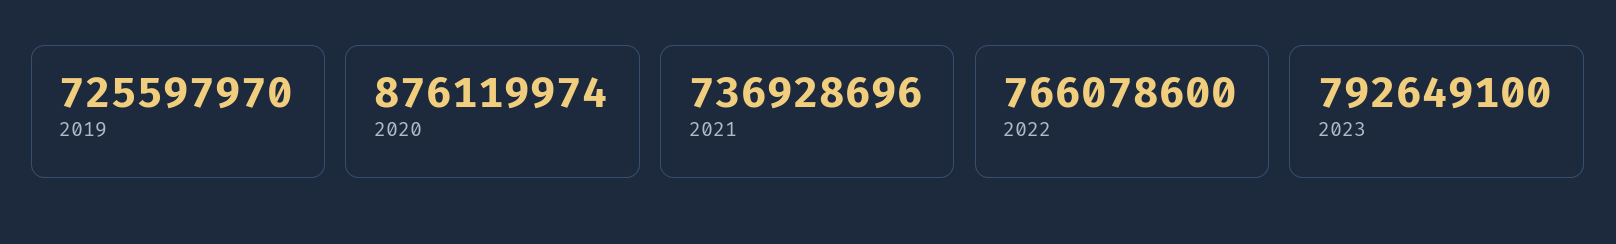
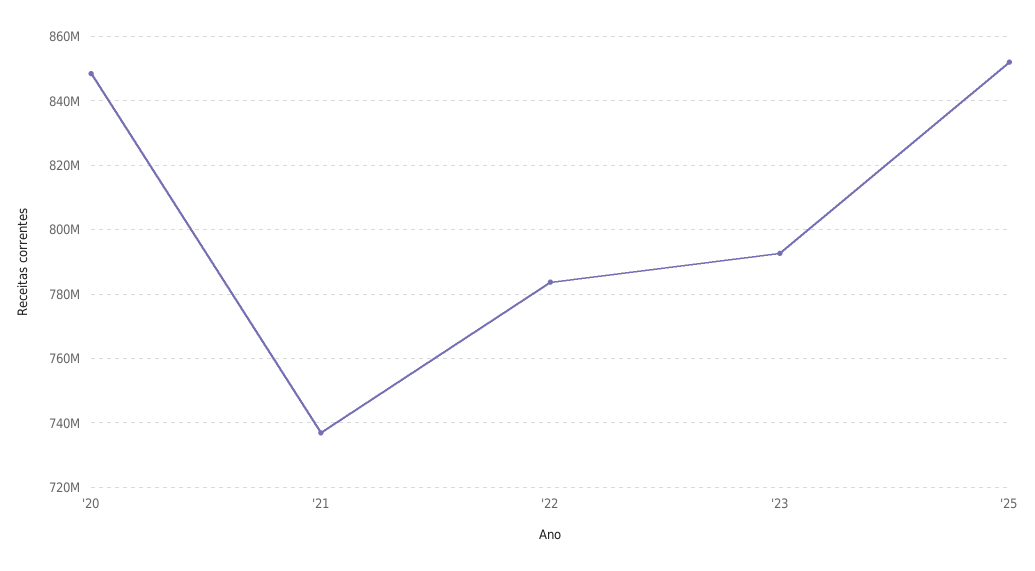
2019: 725597970 -> none
2020: 876119974 -> 848000000
2022: 766078600 -> 784000000
'25: none -> 852000000

